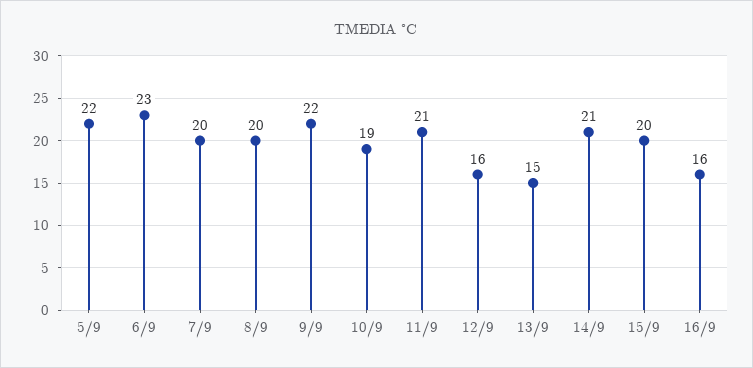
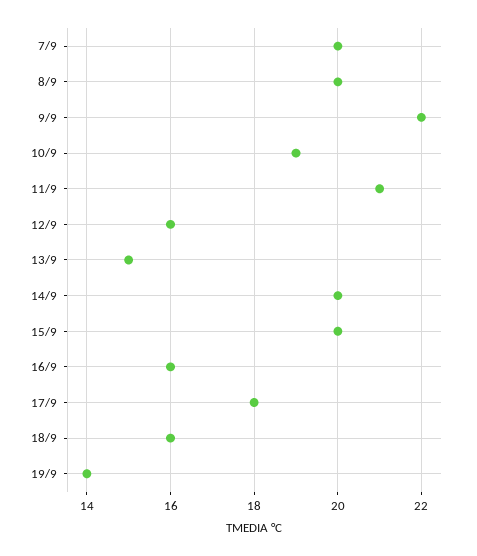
5/9: 22 -> none
6/9: 23 -> none
14/9: 21 -> 20
17/9: none -> 18
18/9: none -> 16
19/9: none -> 14

